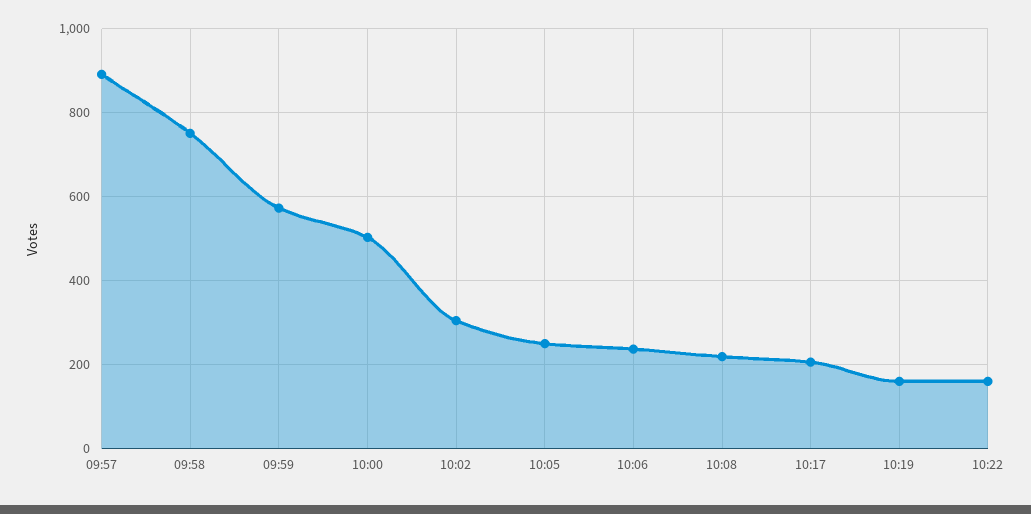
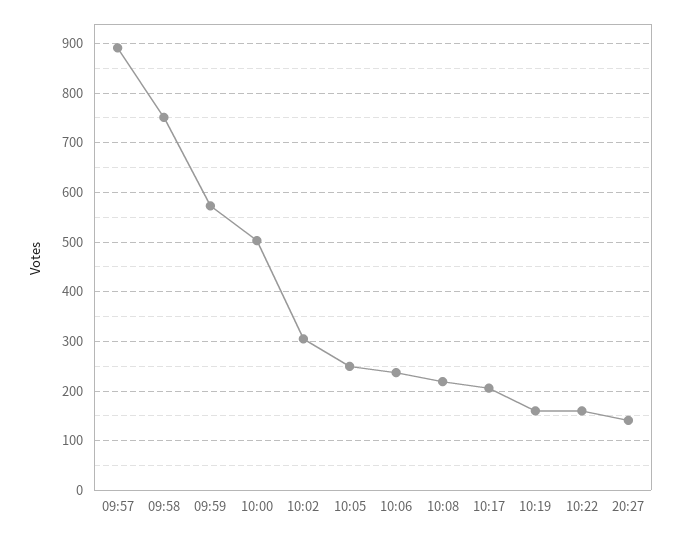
20:27: none -> 140

